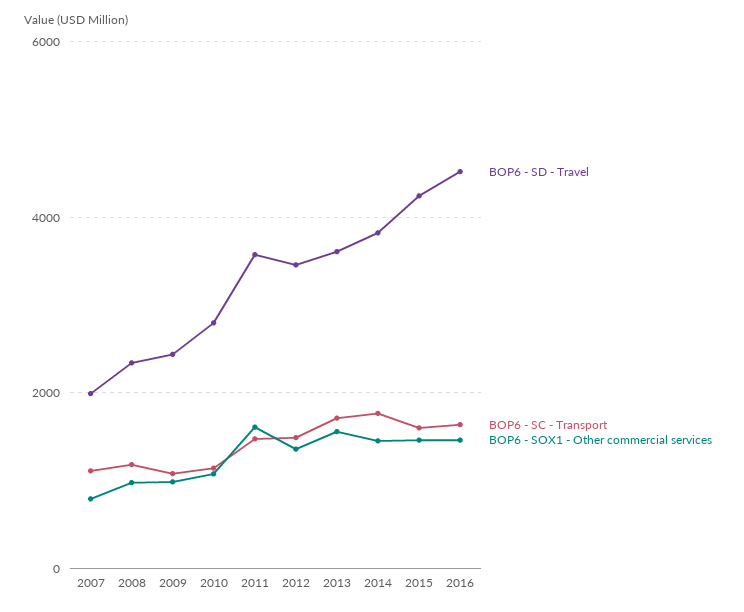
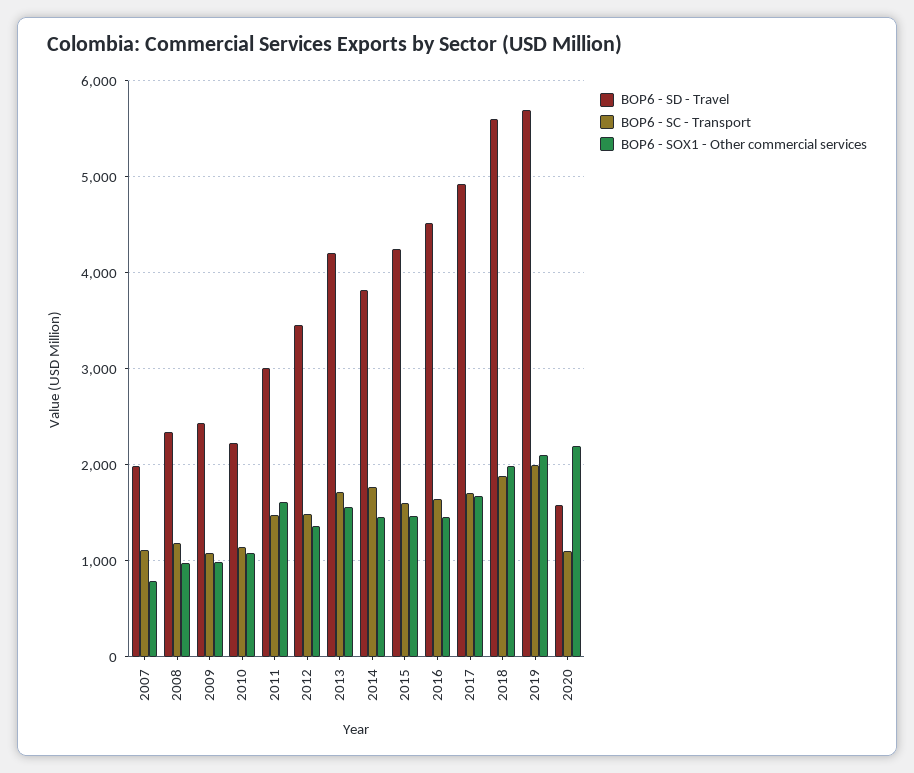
BOP6 - SD - Travel, 2010: 2800 -> 2200
BOP6 - SD - Travel, 2011: 3600 -> 3000
BOP6 - SD - Travel, 2013: 3600 -> 4200
BOP6 - SD - Travel, 2017: none -> 4900
BOP6 - SC - Transport, 2017: none -> 1700
BOP6 - SOX1 - Other commercial services, 2017: none -> 1700
BOP6 - SD - Travel, 2018: none -> 5600
BOP6 - SC - Transport, 2018: none -> 1900
BOP6 - SOX1 - Other commercial services, 2018: none -> 2000
BOP6 - SD - Travel, 2019: none -> 5700
BOP6 - SC - Transport, 2019: none -> 2000
BOP6 - SOX1 - Other commercial services, 2019: none -> 2100
BOP6 - SD - Travel, 2020: none -> 1600
BOP6 - SC - Transport, 2020: none -> 1100
BOP6 - SOX1 - Other commercial services, 2020: none -> 2200

